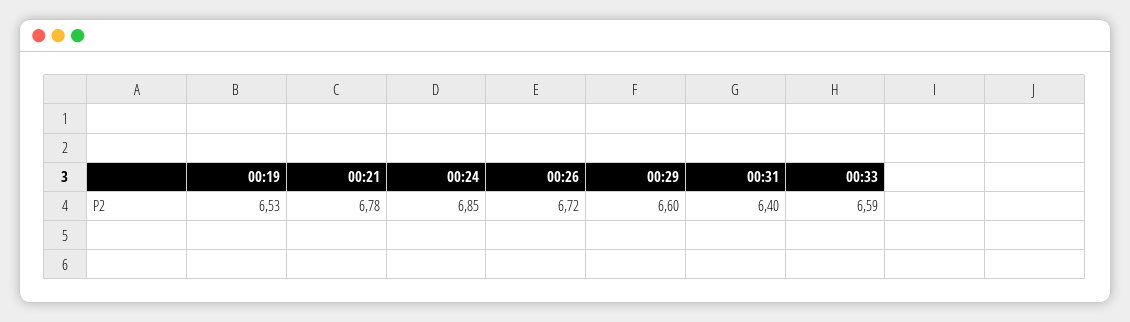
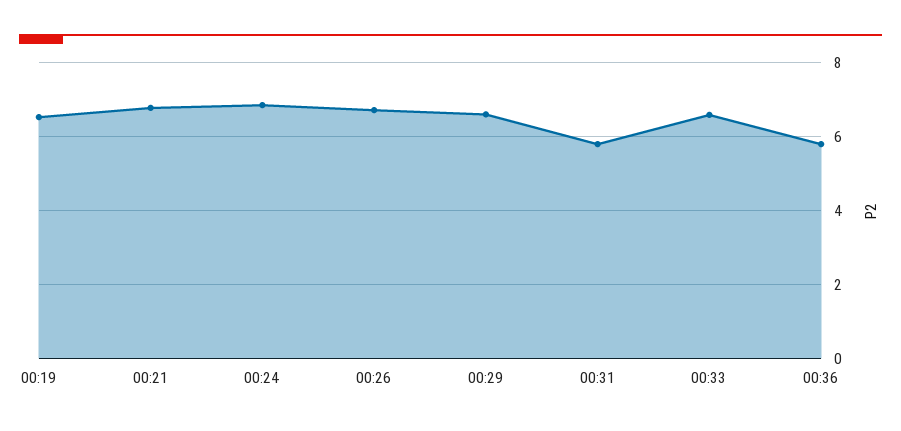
00:31: 6.4 -> 5.8
00:36: none -> 5.8

